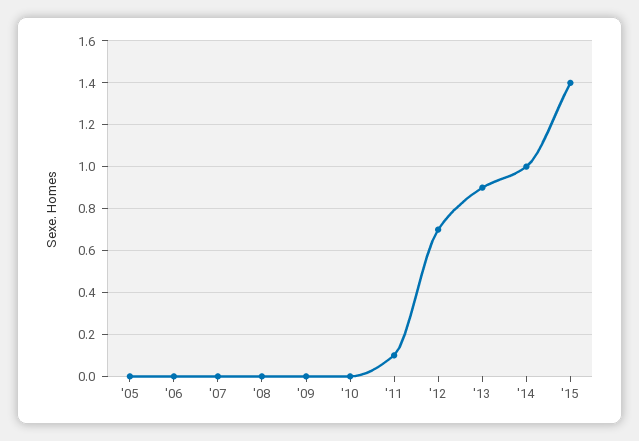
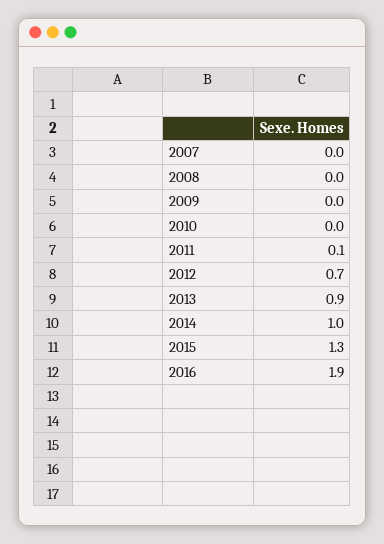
'05: 0 -> none
'06: 0 -> none
'15: 1.4 -> 1.3
2016: none -> 1.9

